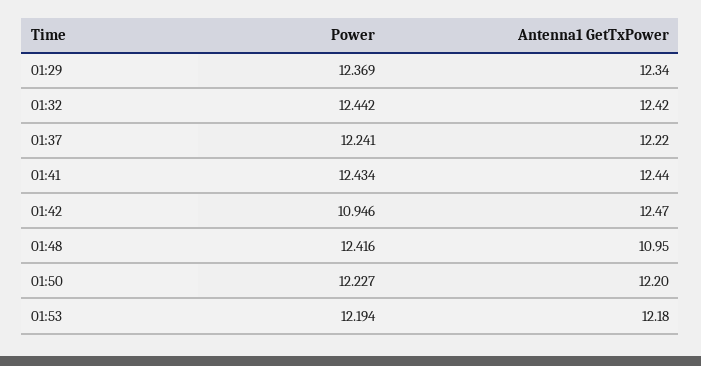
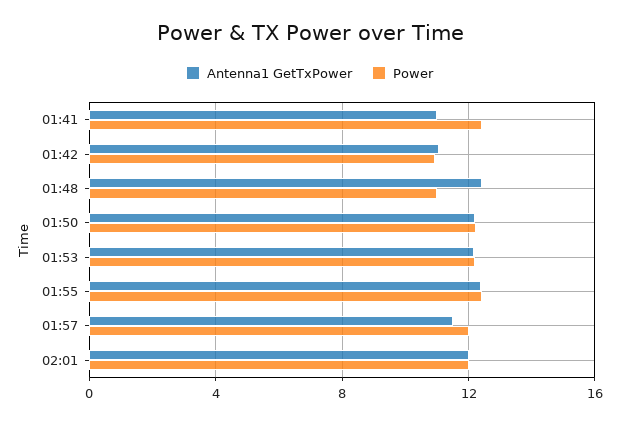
Power, 01:29: 12.369 -> none
Antenna1 GetTxPower, 01:29: 12.34 -> none
Power, 01:32: 12.442 -> none
Antenna1 GetTxPower, 01:32: 12.42 -> none
Power, 01:37: 12.241 -> none
Antenna1 GetTxPower, 01:37: 12.22 -> none
Antenna1 GetTxPower, 01:41: 12.44 -> 11
Antenna1 GetTxPower, 01:42: 12.47 -> 11
Power, 01:48: 12.416 -> 11
Antenna1 GetTxPower, 01:48: 10.95 -> 12.5
Antenna1 GetTxPower, 01:55: none -> 12.5
Power, 01:55: none -> 12.5
Antenna1 GetTxPower, 01:57: none -> 11.5
Power, 01:57: none -> 12
Antenna1 GetTxPower, 02:01: none -> 12
Power, 02:01: none -> 12

